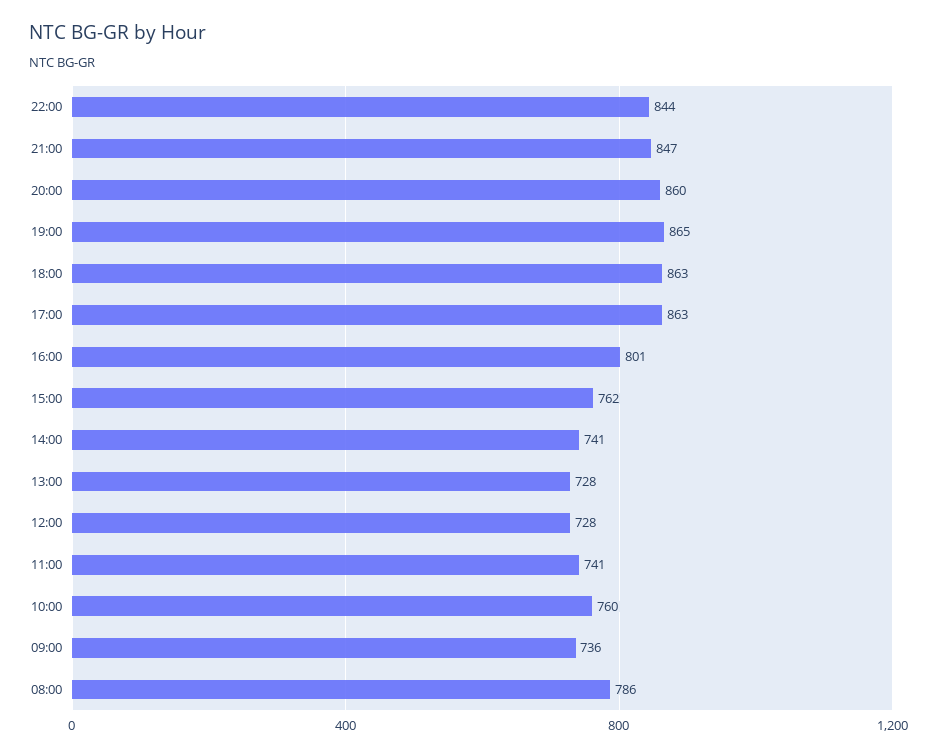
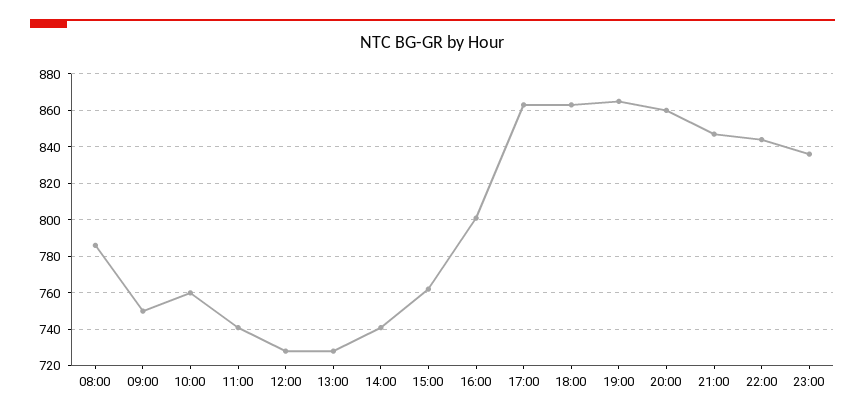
09:00: 736 -> 750
23:00: none -> 835

